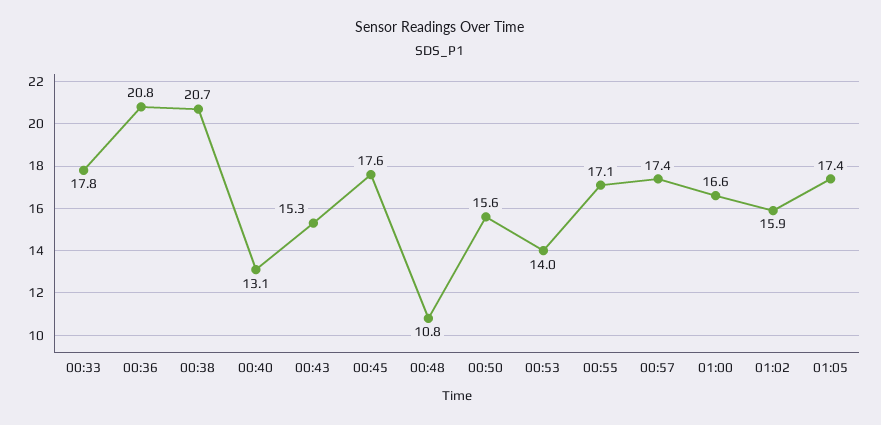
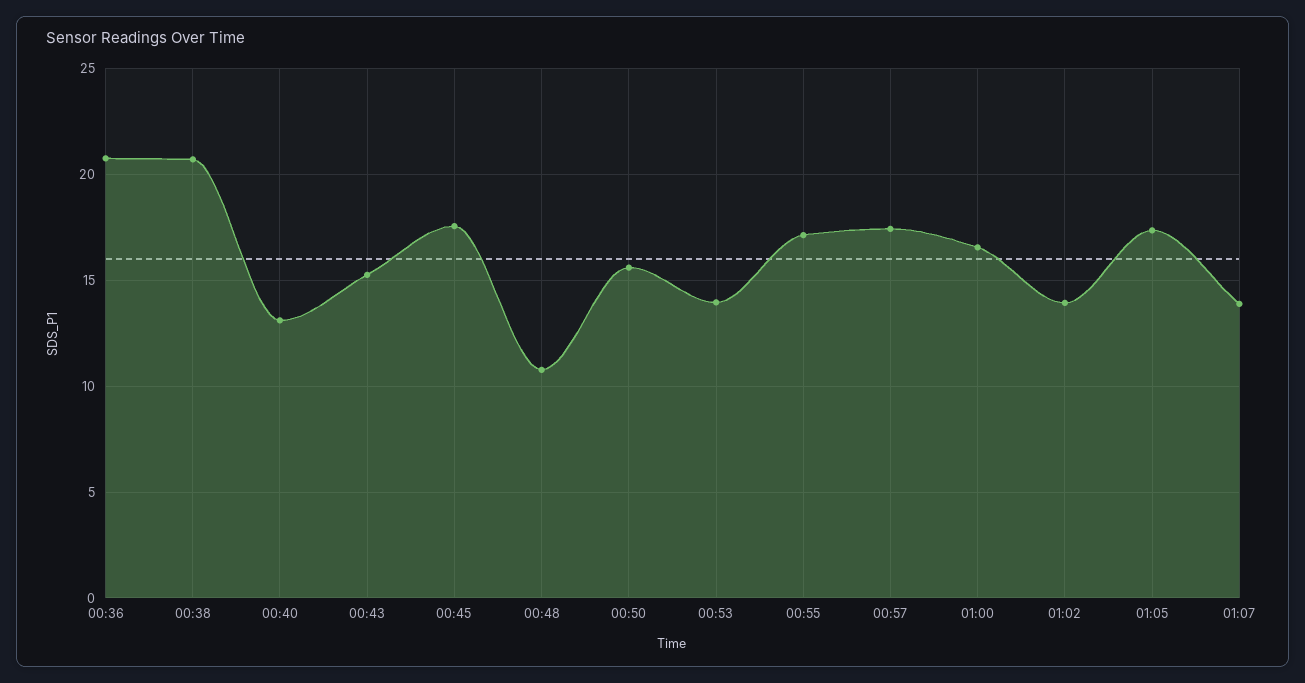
00:33: 17.8 -> none
01:02: 15.9 -> 14
01:07: none -> 14

